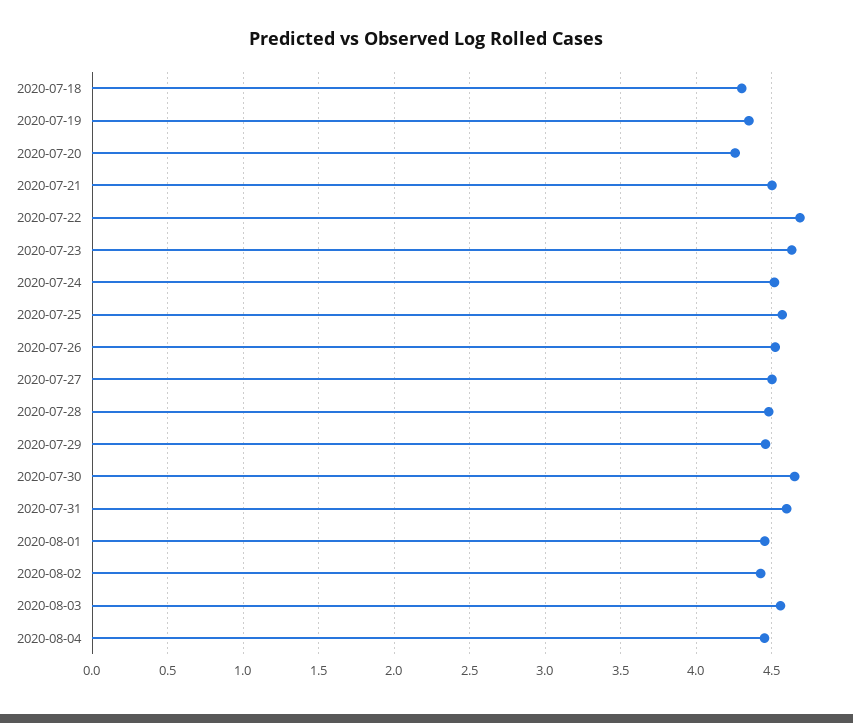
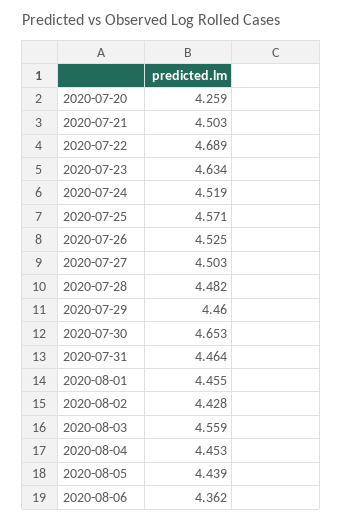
2020-07-18: 4.3 -> none
2020-07-19: 4.35 -> none
2020-07-31: 4.6 -> 4.464
2020-08-05: none -> 4.439
2020-08-06: none -> 4.362

